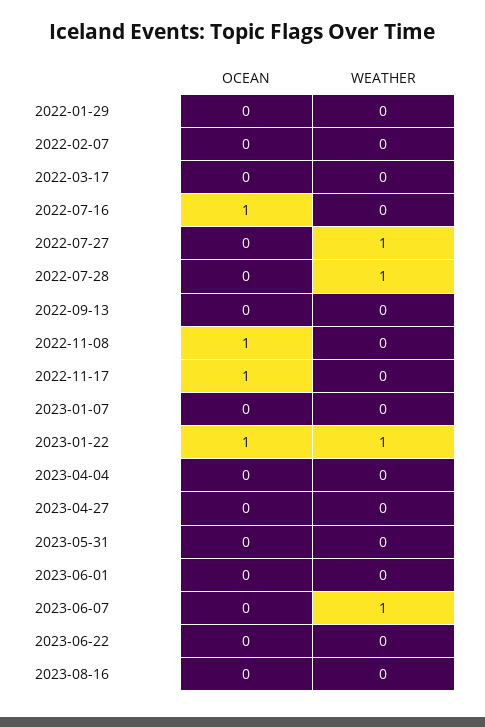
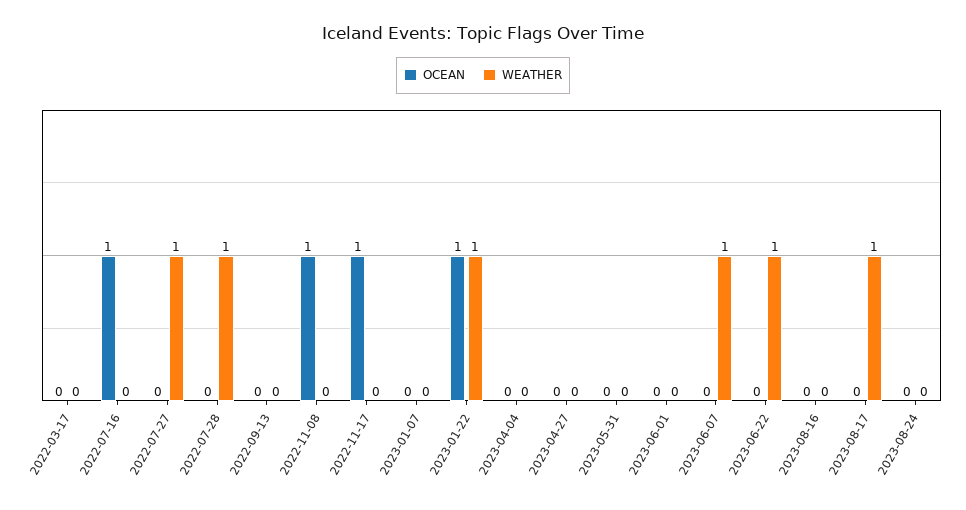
OCEAN, 2022-01-29: 0 -> none
WEATHER, 2022-01-29: 0 -> none
OCEAN, 2022-02-07: 0 -> none
WEATHER, 2022-02-07: 0 -> none
WEATHER, 2023-06-22: 0 -> 1
OCEAN, 2023-08-17: none -> 0
WEATHER, 2023-08-17: none -> 1
OCEAN, 2023-08-24: none -> 0
WEATHER, 2023-08-24: none -> 0

